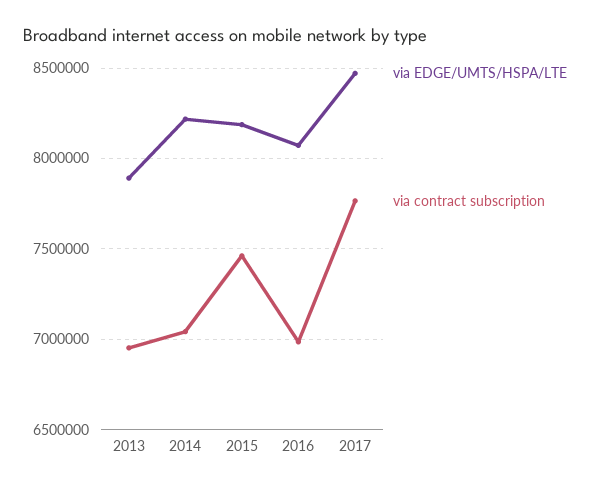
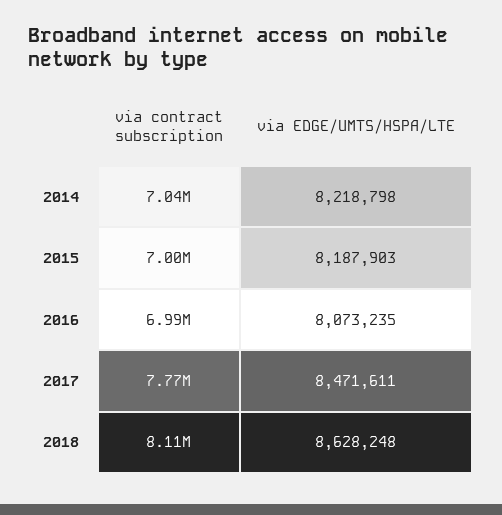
via EDGE/UMTS/HSPA/LTE, 2013: 7900000 -> none
via contract subscription, 2013: 6950000 -> none
via contract subscription, 2015: 7450000 -> 7000000
via contract subscription, 2018: none -> 8110000
via EDGE/UMTS/HSPA/LTE, 2018: none -> 8628248

